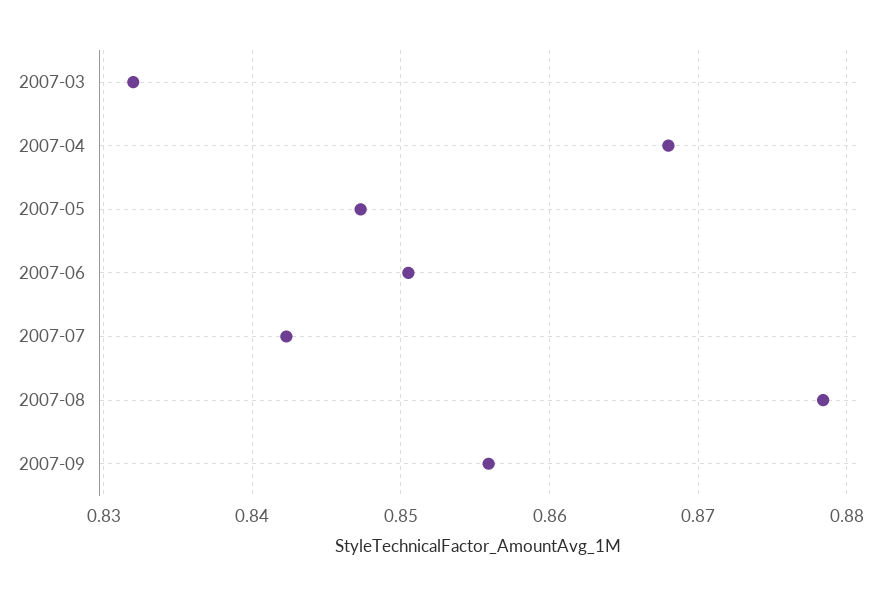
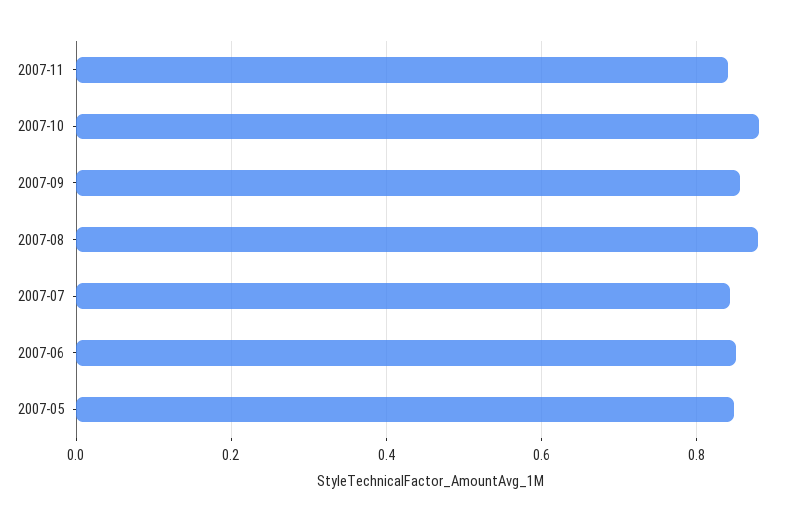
2007-03: 0.832 -> none
2007-04: 0.868 -> none
2007-11: none -> 0.84
2007-10: none -> 0.88

